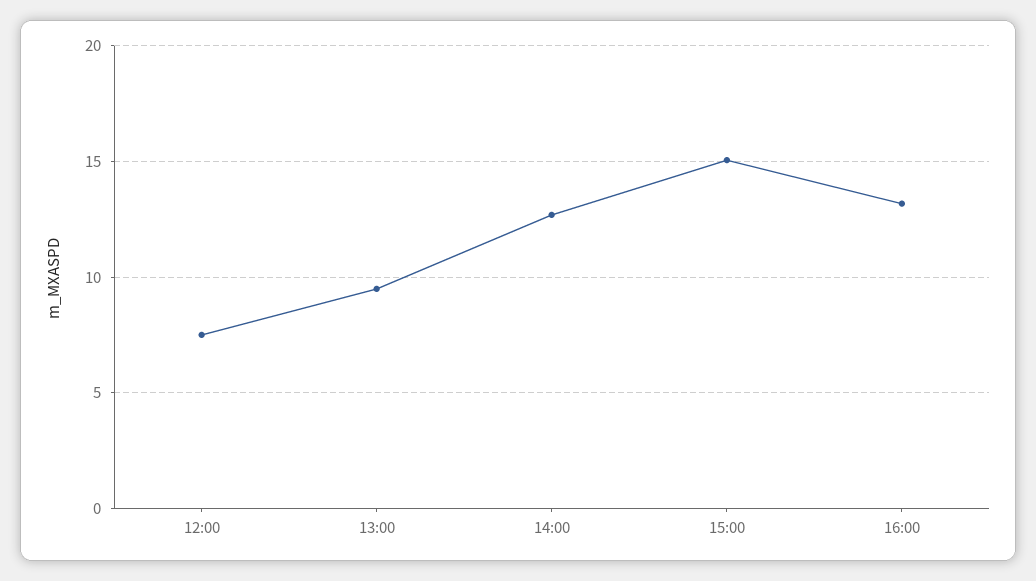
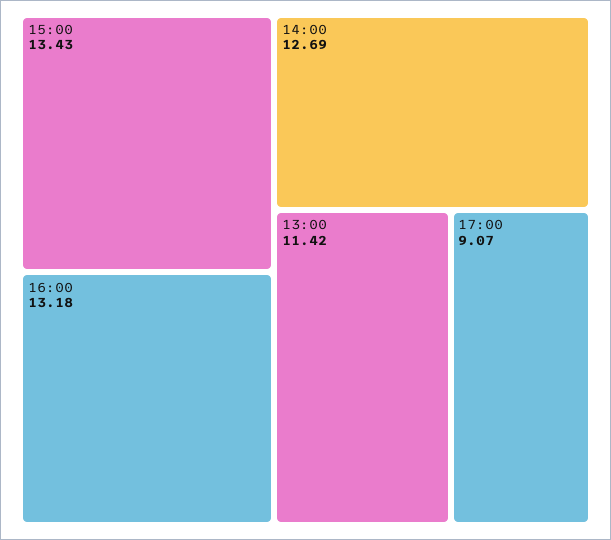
12:00: 7.5 -> none
13:00: 9.5 -> 11.42
15:00: 15 -> 13.43
17:00: none -> 9.07

